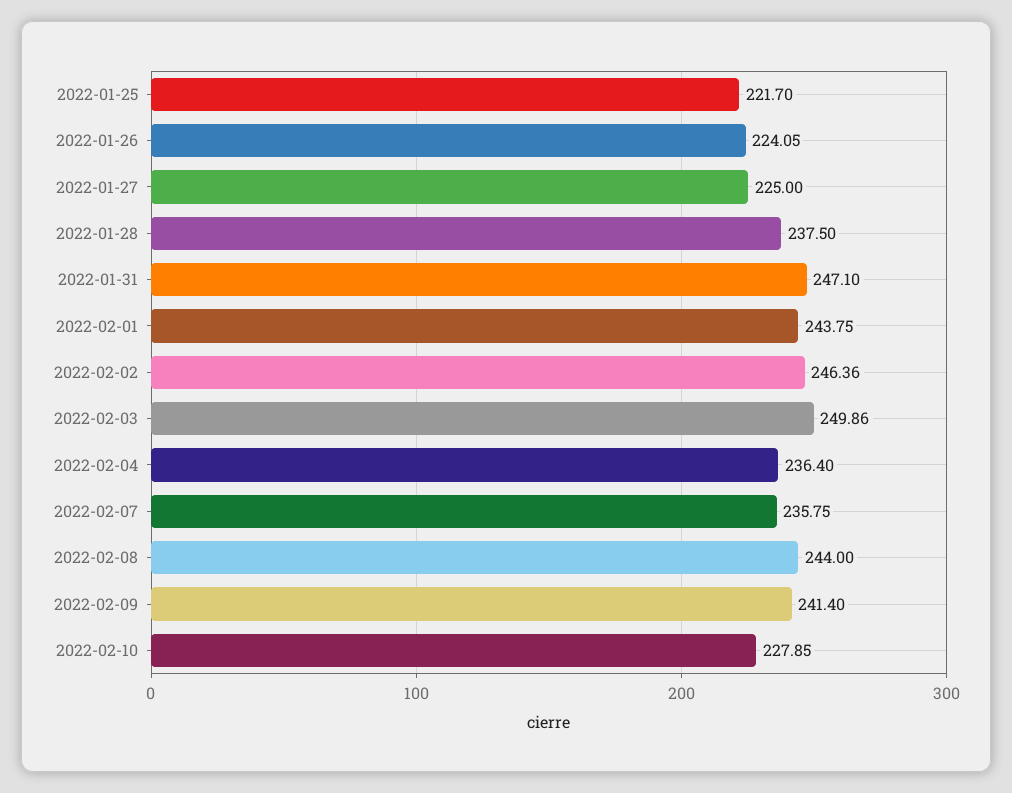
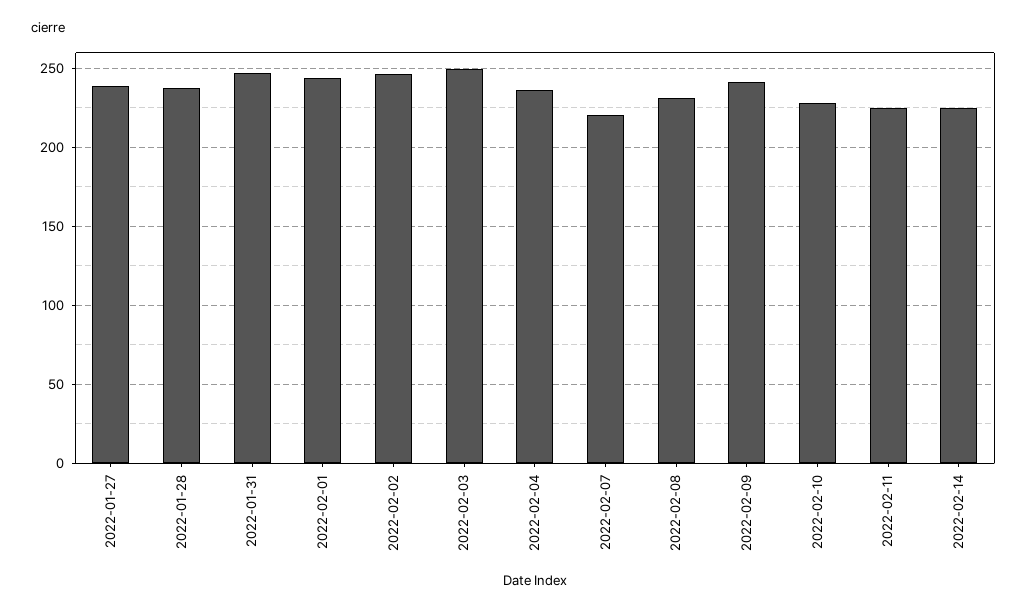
2022-01-25: 221.7 -> none
2022-01-26: 224.05 -> none
2022-01-27: 225 -> 240
2022-02-07: 235.75 -> 220
2022-02-08: 244 -> 230
2022-02-11: none -> 225
2022-02-14: none -> 225

